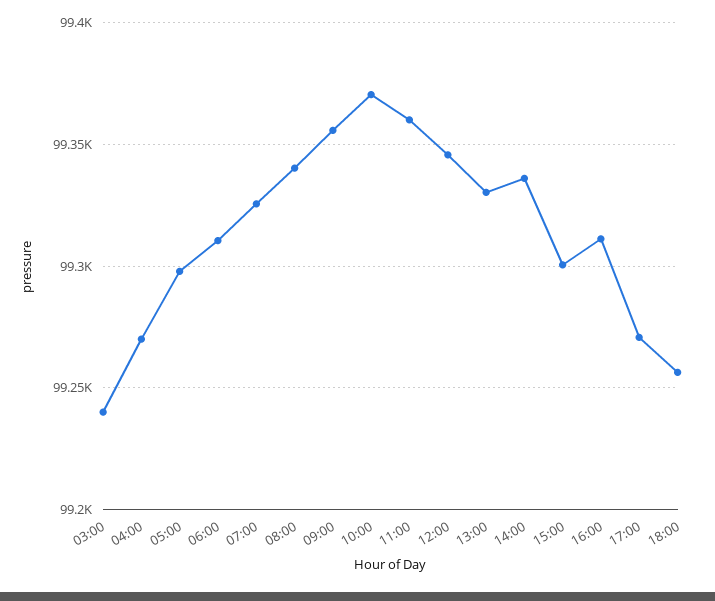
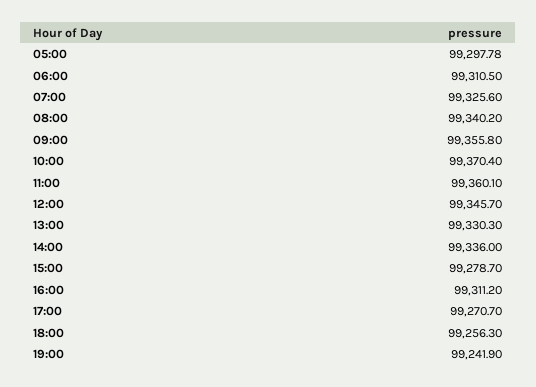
03:00: 99240 -> none
04:00: 99270 -> none
15:00: 99300 -> 99278.7
19:00: none -> 99241.9

